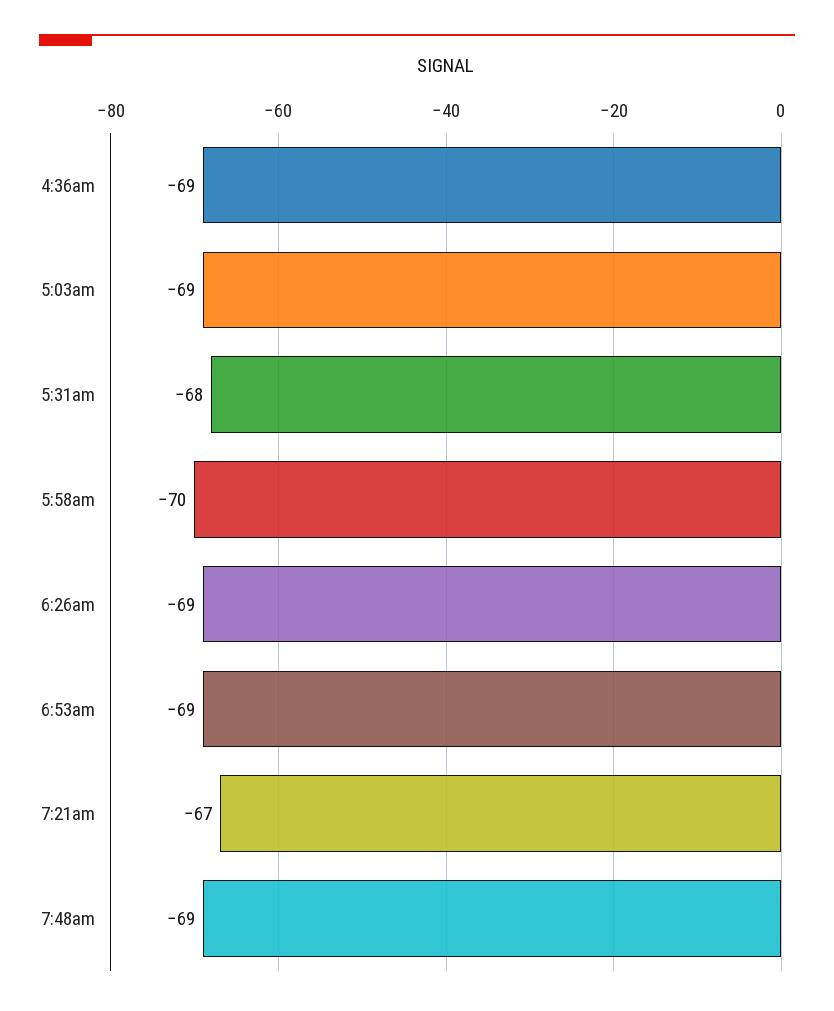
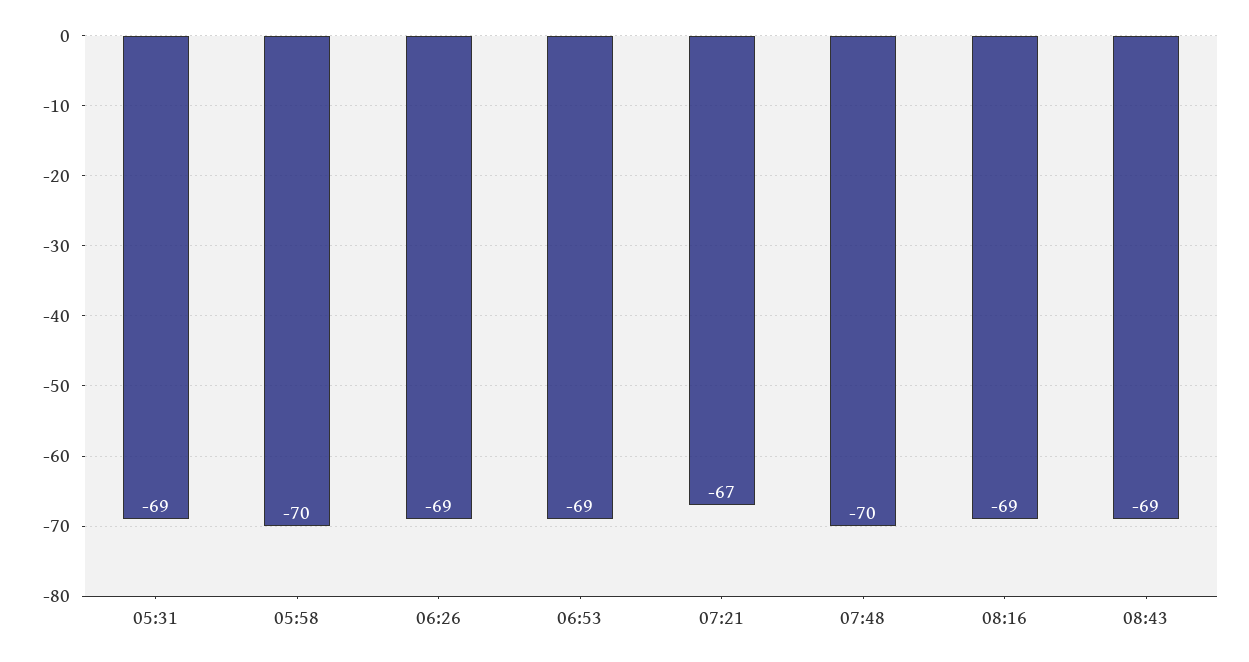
4:36am: -69 -> none
5:03am: -69 -> none
5:31am: -68 -> -69
7:48am: -69 -> -70
08:16: none -> -69
08:43: none -> -69

